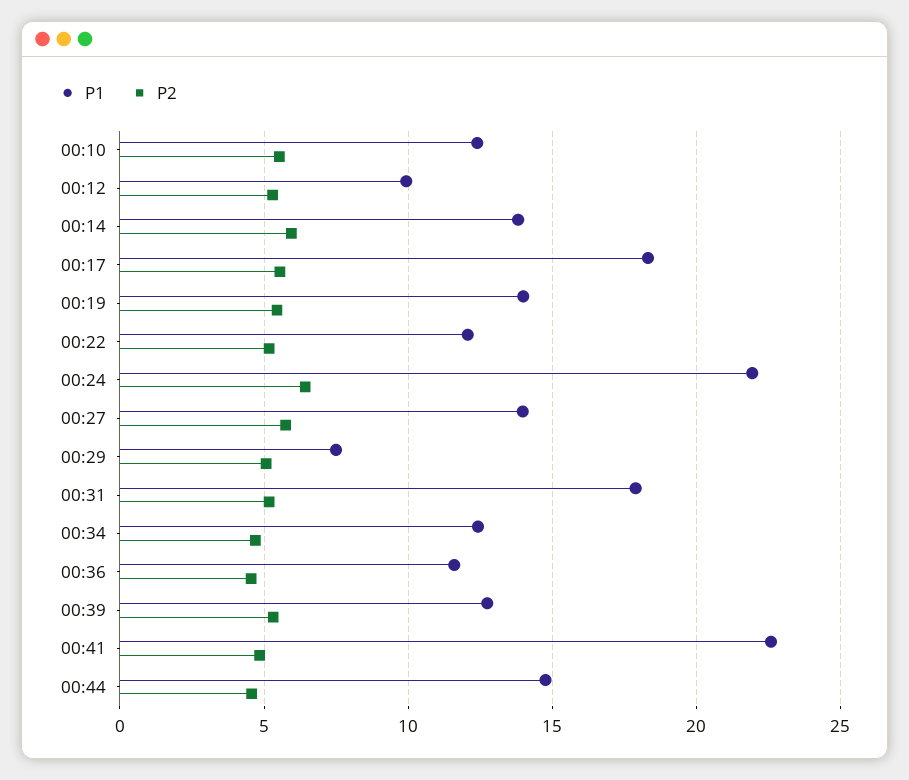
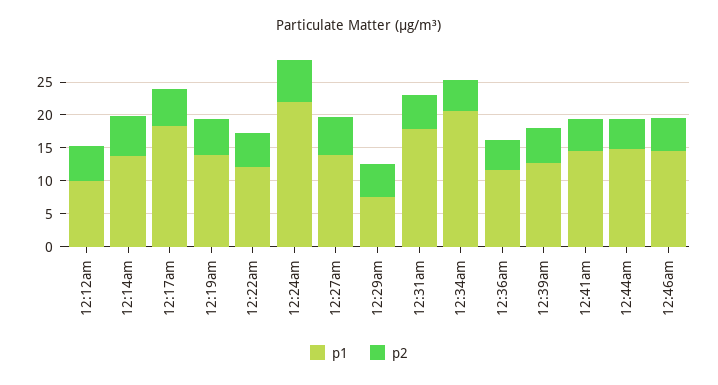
P1, 00:10: 12.5 -> none
P2, 00:10: 5.5 -> none
P1, 00:34: 12.5 -> 20
P1, 00:41: 22.5 -> 15
P1, 12:46am: none -> 15
P2, 12:46am: none -> 5

